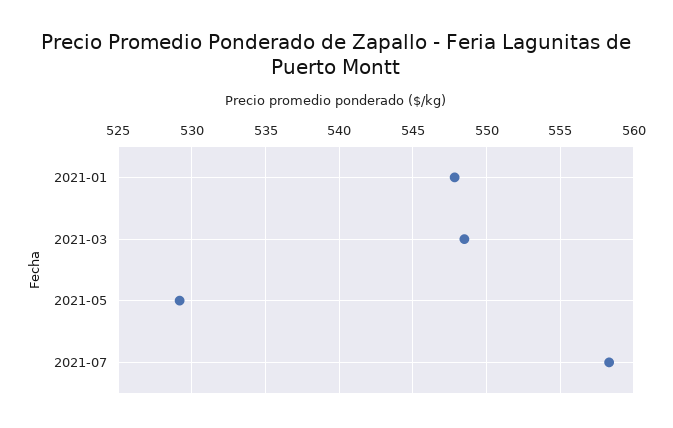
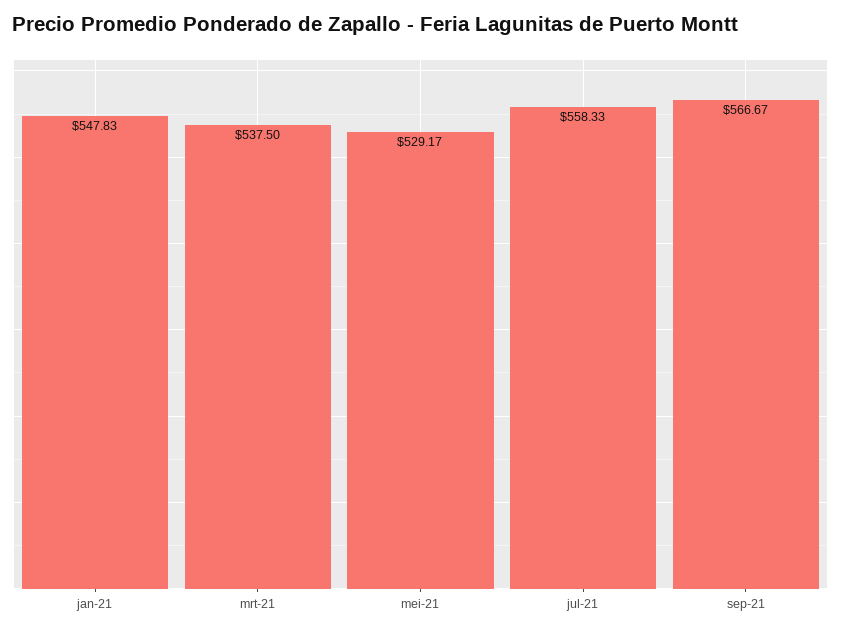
2021-03: 548.5 -> 537.5
sep-21: none -> 566.67

